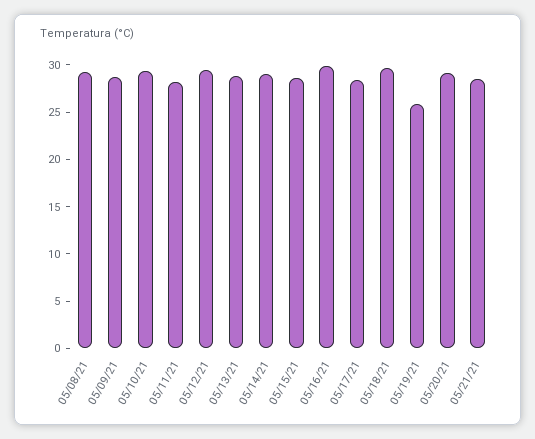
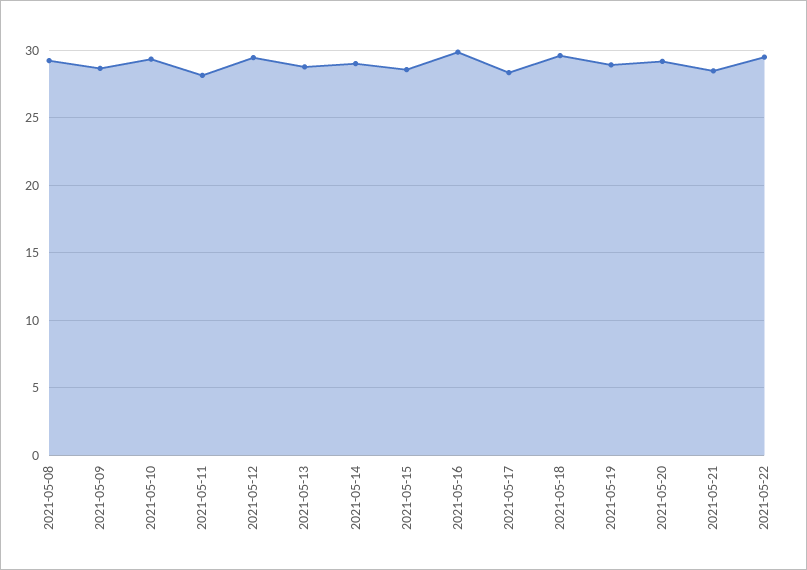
05/19/21: 26 -> 29
2021-05-22: none -> 29.5

